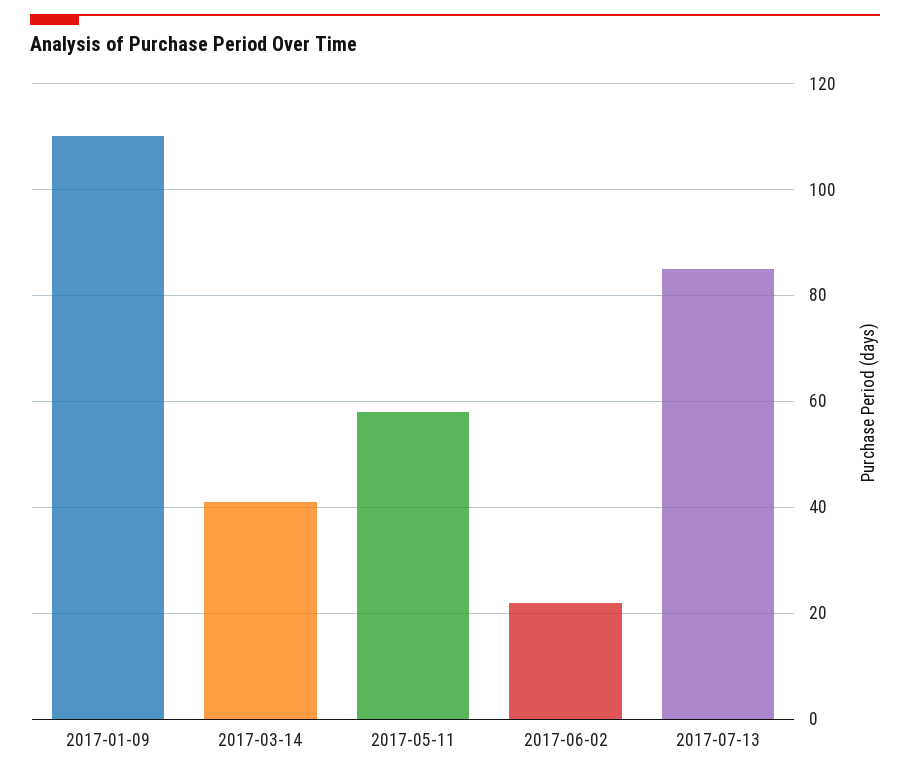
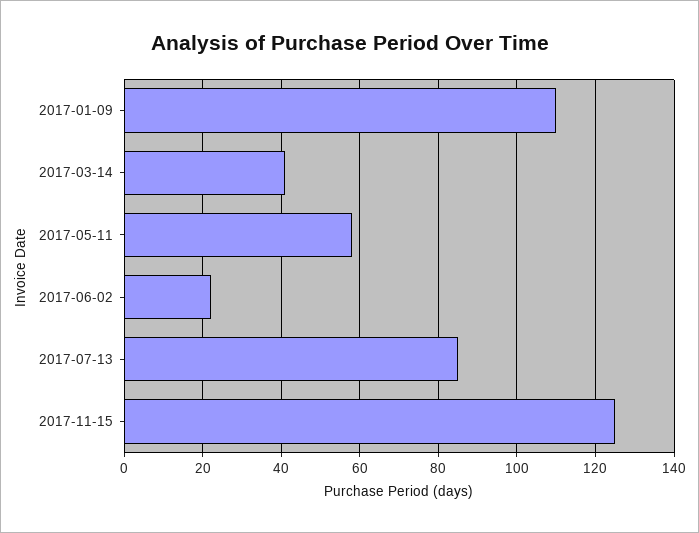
2017-11-15: none -> 125

